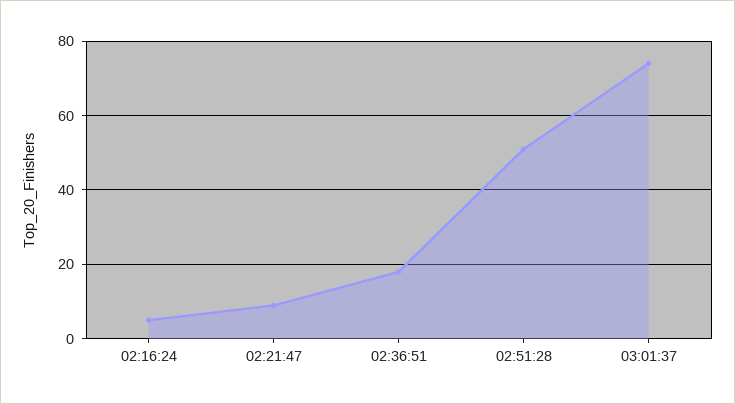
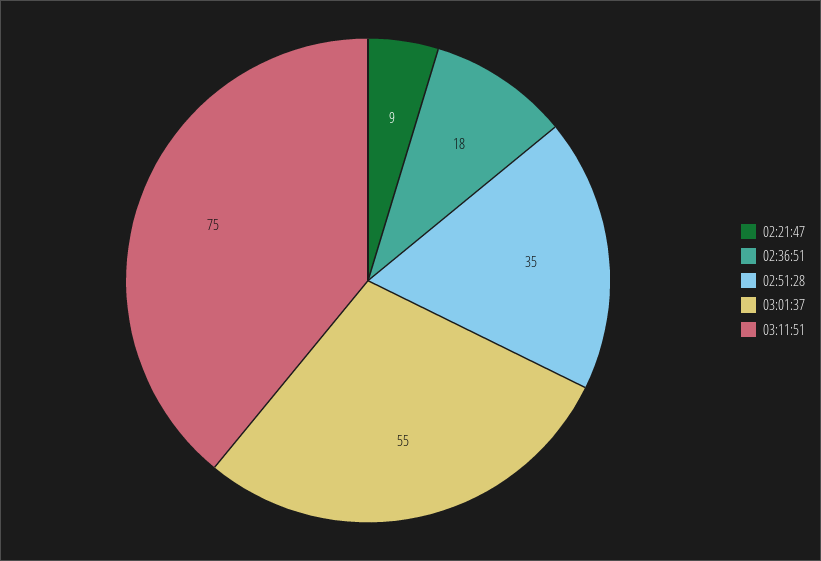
02:16:24: 5 -> none
02:51:28: 50 -> 35
03:01:37: 75 -> 55
03:11:51: none -> 75

